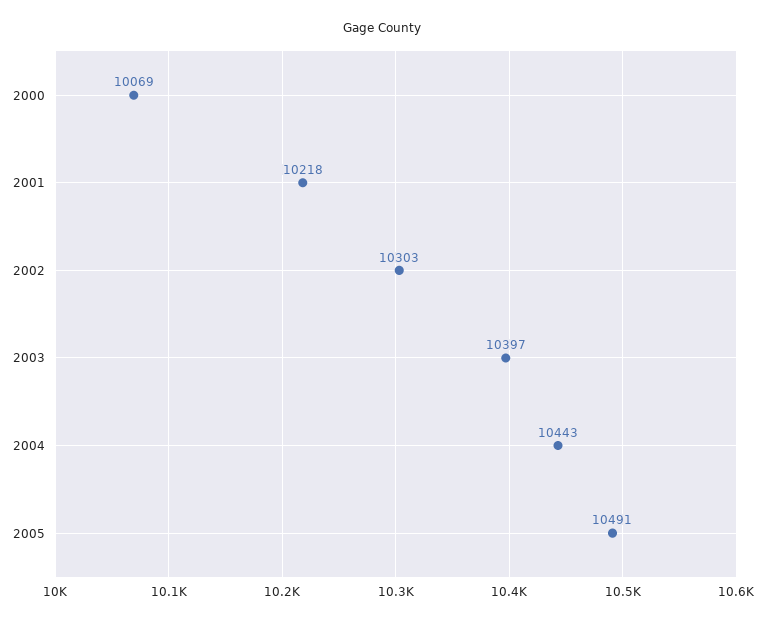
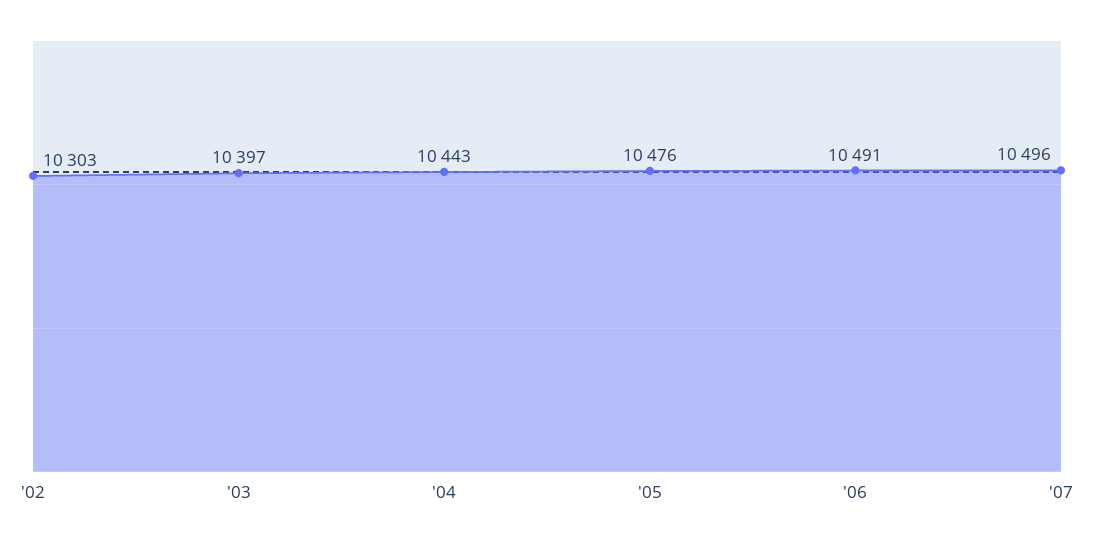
2000: 10069 -> none
2001: 10218 -> none
2005: 10491 -> 10476
'06: none -> 10491
'07: none -> 10496

